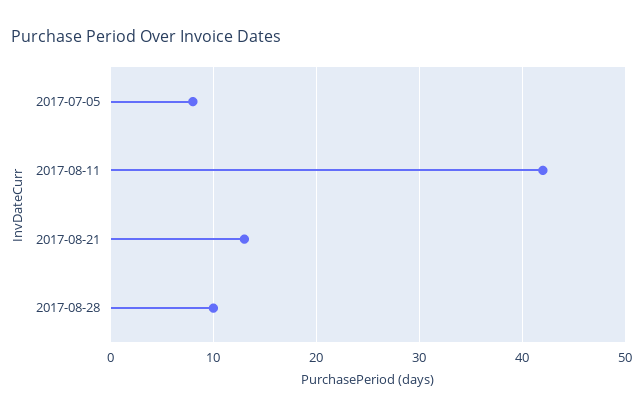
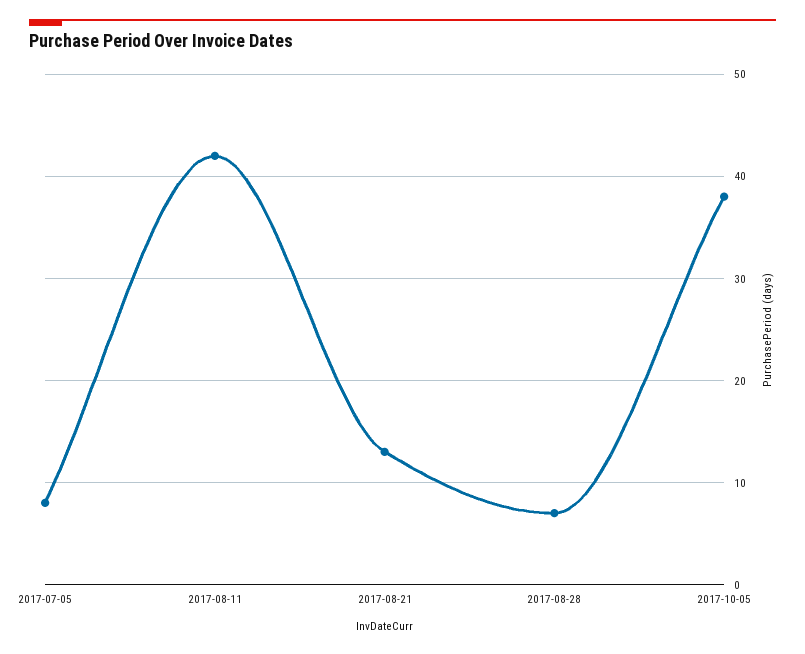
2017-08-28: 10 -> 7
2017-10-05: none -> 38

